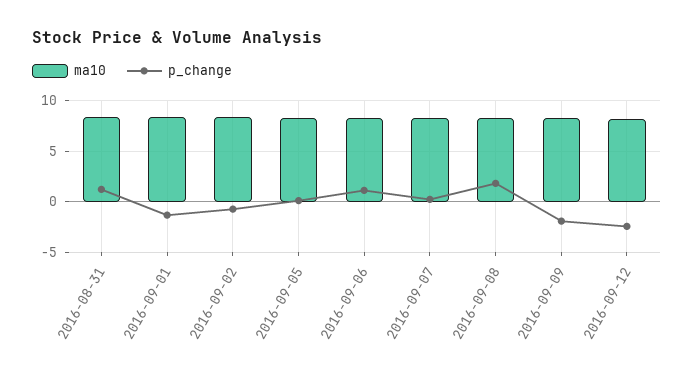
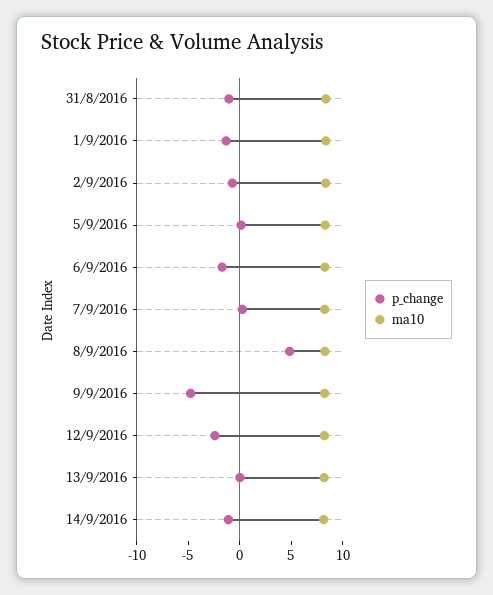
p_change, 2016-08-31: 1 -> -1
p_change, 2016-09-06: 1 -> -2
p_change, 2016-09-08: 2 -> 5
p_change, 2016-09-09: -2 -> -5
p_change, 13/9/2016: none -> 0
ma10, 13/9/2016: none -> 8
p_change, 14/9/2016: none -> -1
ma10, 14/9/2016: none -> 8

